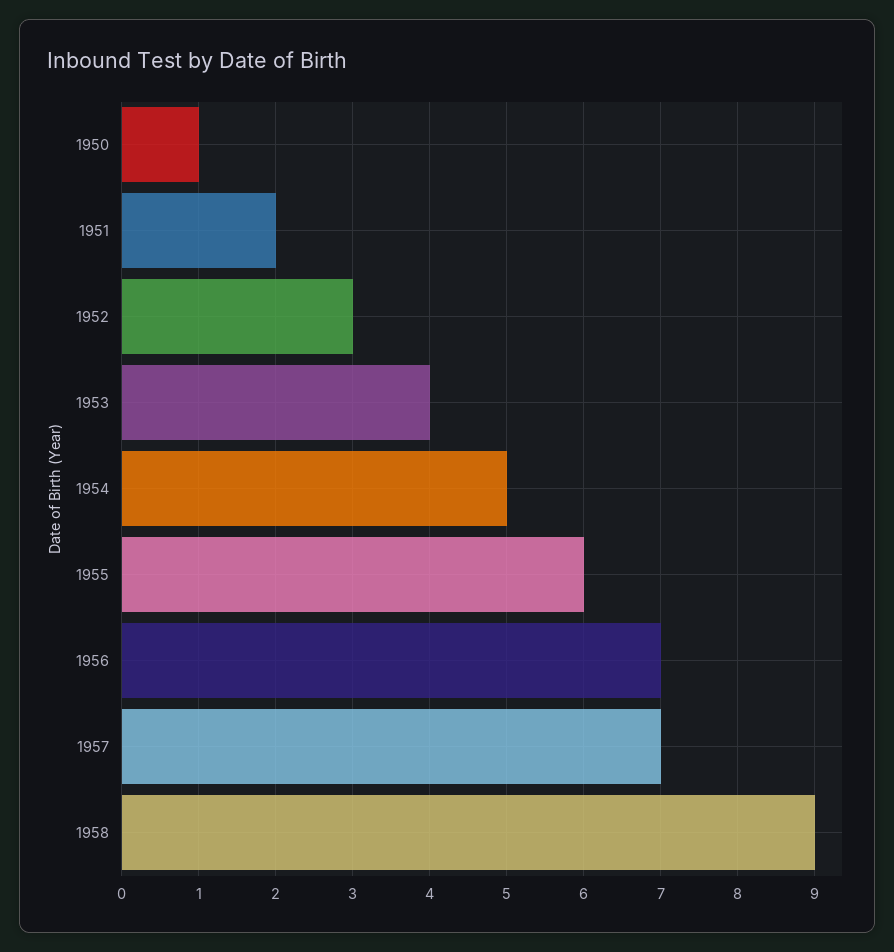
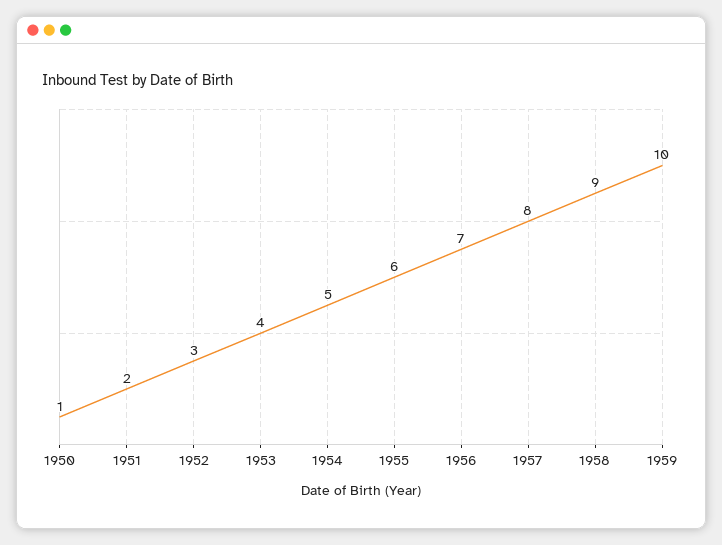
1957: 7 -> 8
1959: none -> 10

